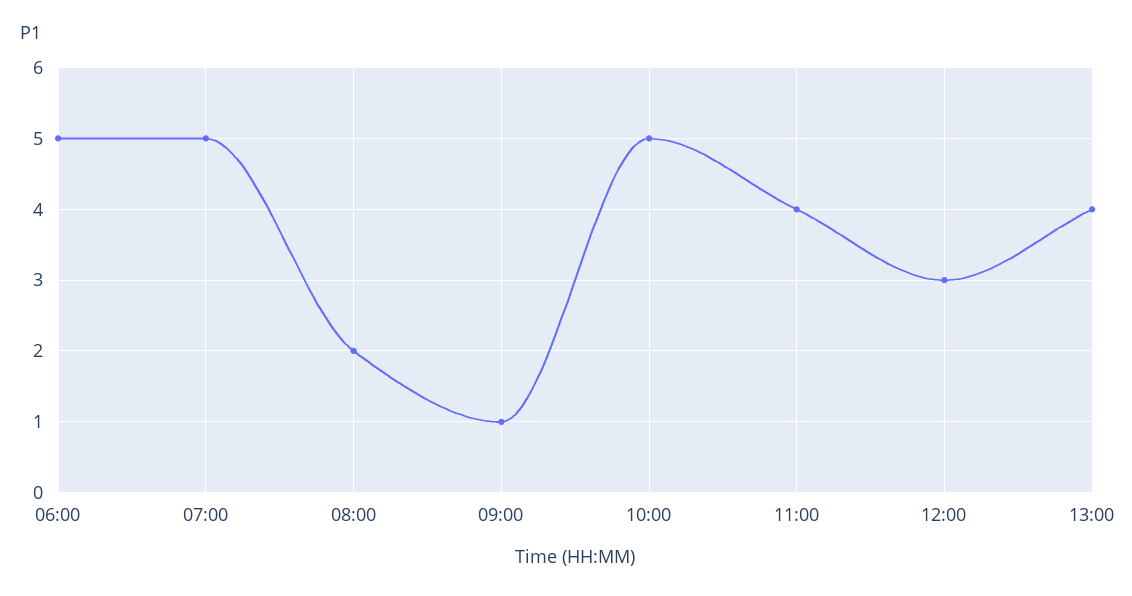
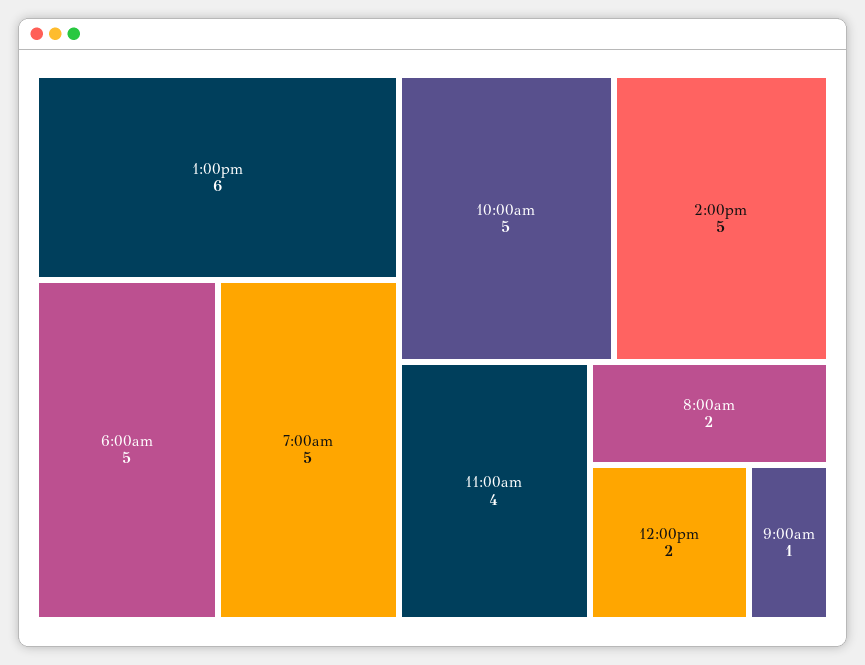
12:00: 3 -> 2
13:00: 4 -> 6
2:00pm: none -> 5

